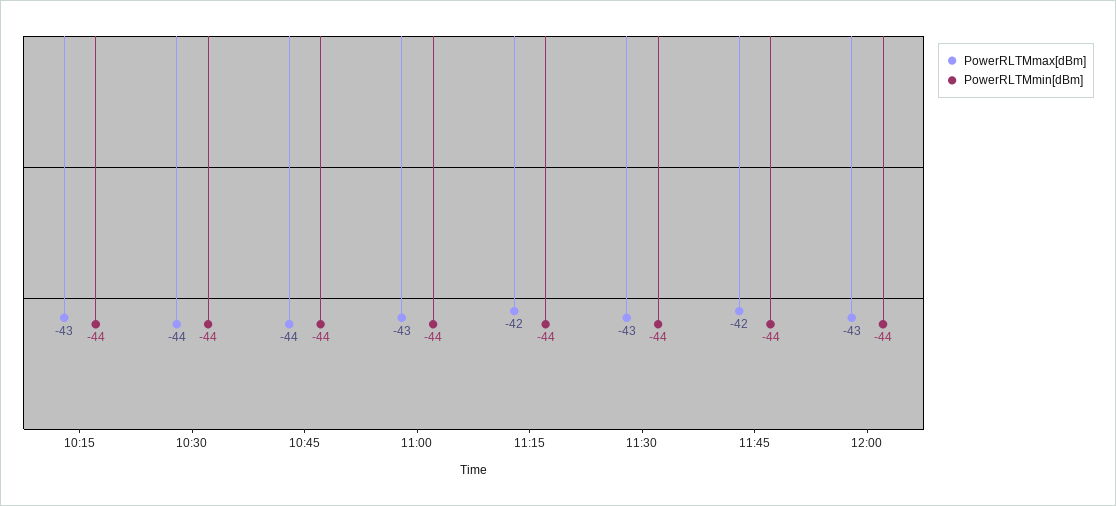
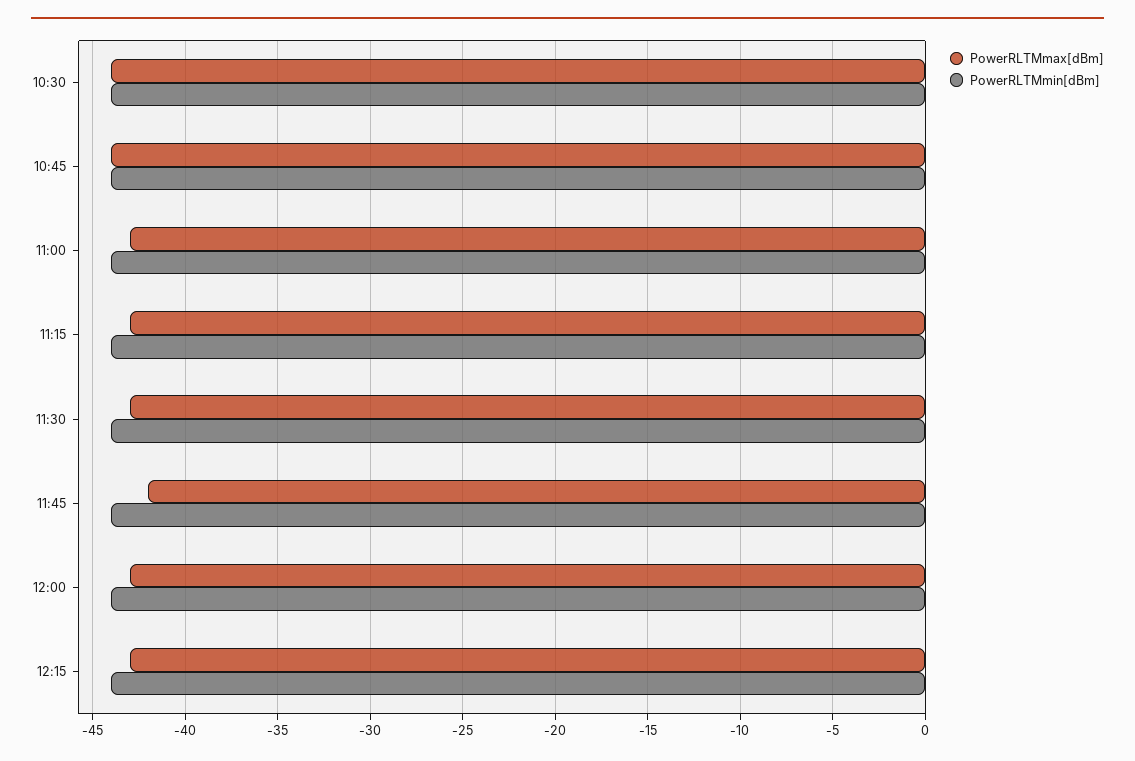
PowerRLTMmax[dBm], 10:15: -43 -> none
PowerRLTMmin[dBm], 10:15: -44 -> none
PowerRLTMmax[dBm], 11:15: -42 -> -43
PowerRLTMmax[dBm], 12:15: none -> -43
PowerRLTMmin[dBm], 12:15: none -> -44

